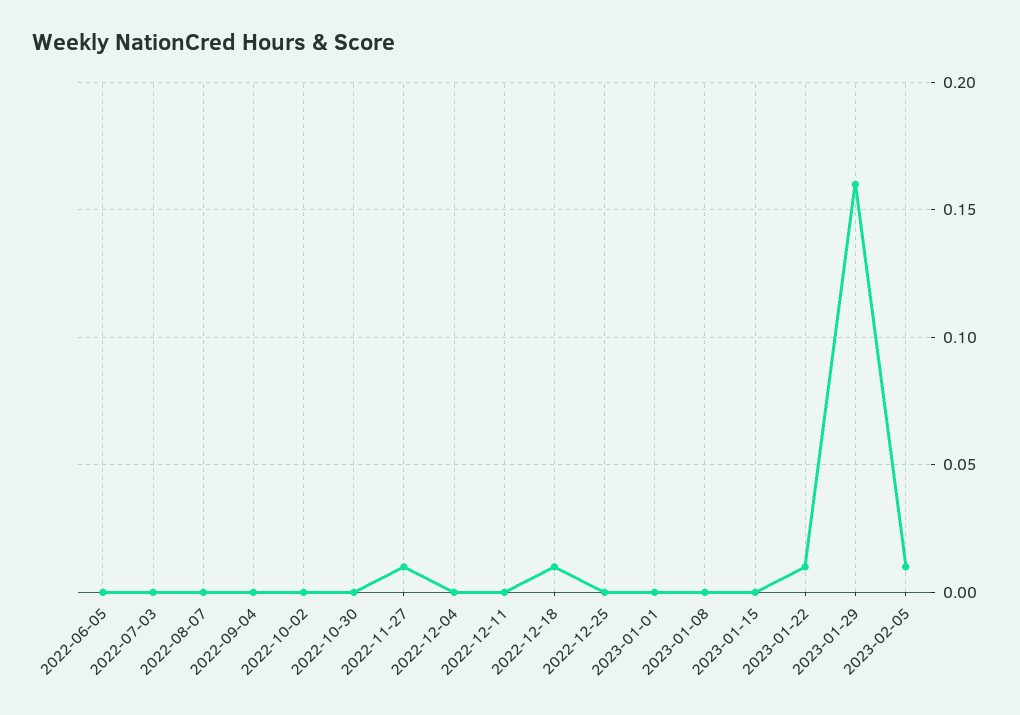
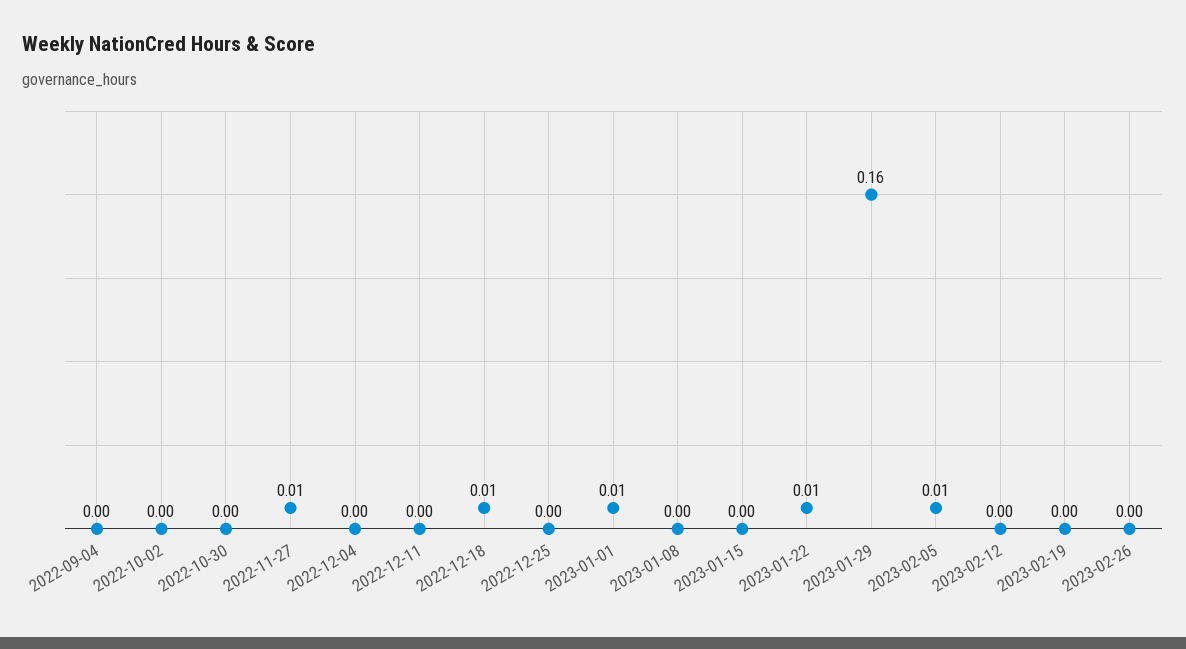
2022-06-05: 0 -> none
2022-07-03: 0 -> none
2022-08-07: 0 -> none
2023-01-01: 0 -> 0.01
2023-02-12: none -> 0
2023-02-19: none -> 0
2023-02-26: none -> 0

